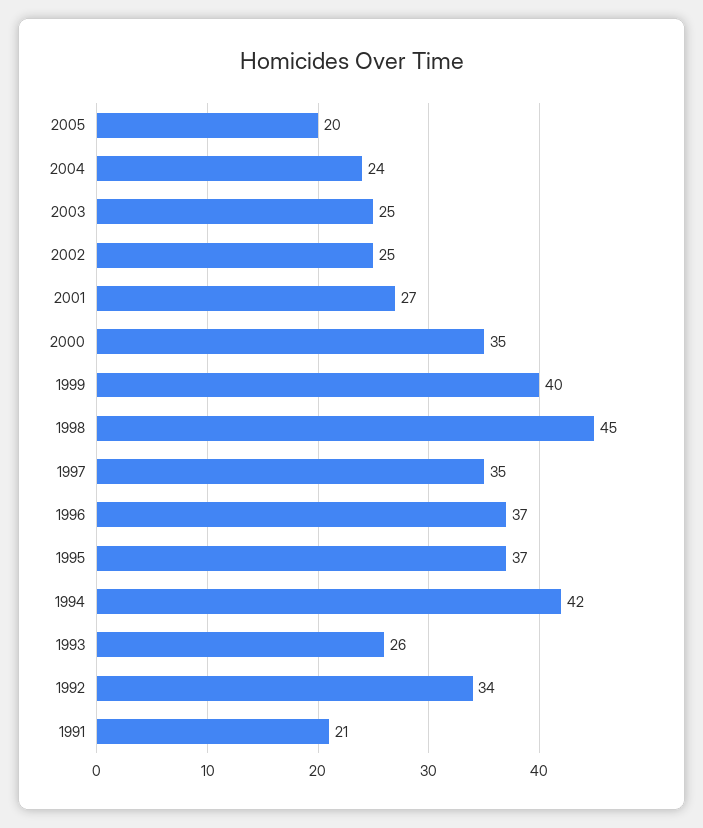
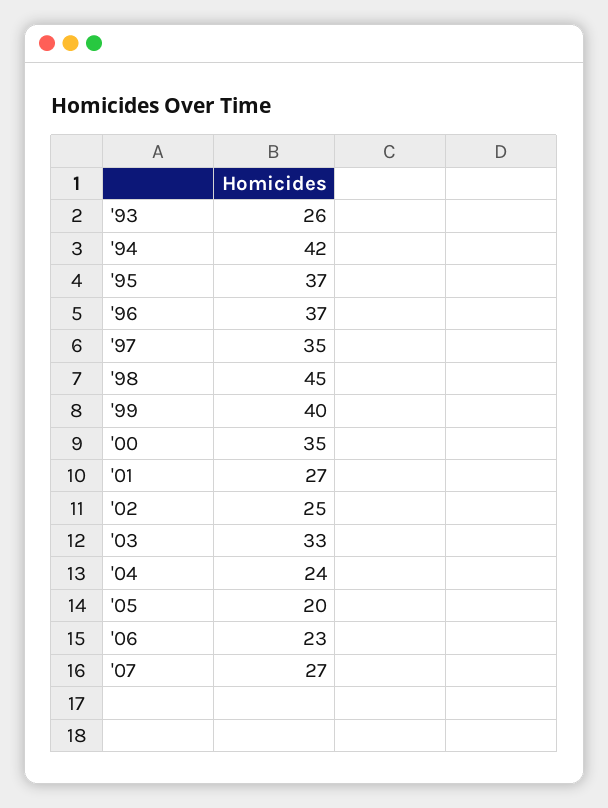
2003: 25 -> 33
1992: 34 -> none
1991: 21 -> none
'06: none -> 23
'07: none -> 27

